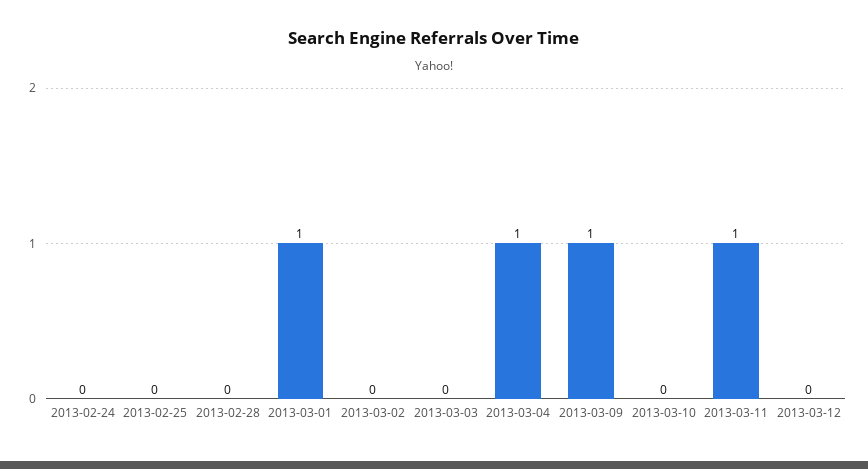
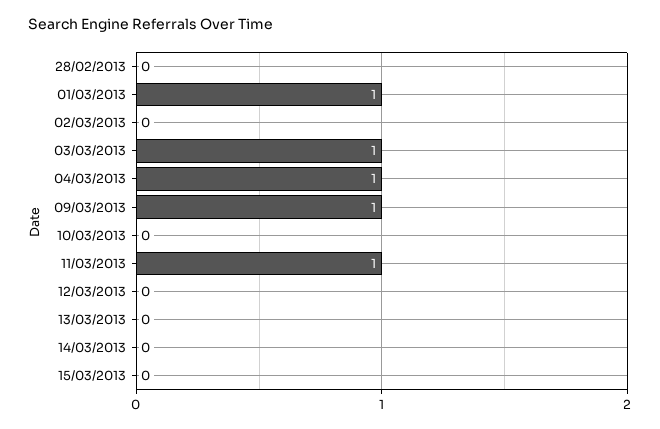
2013-02-24: 0 -> none
2013-02-25: 0 -> none
2013-03-03: 0 -> 1
13/03/2013: none -> 0
14/03/2013: none -> 0
15/03/2013: none -> 0

